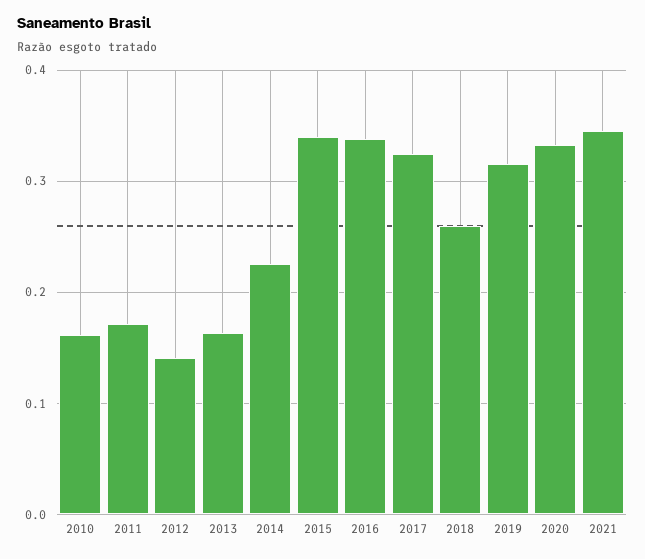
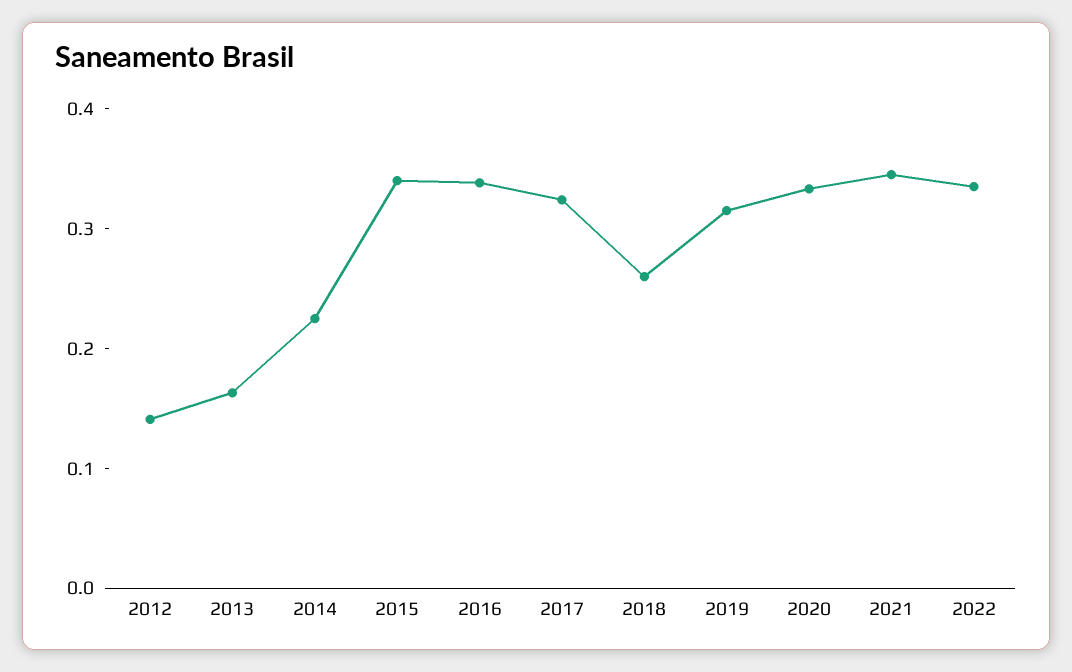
2010: 0.16 -> none
2011: 0.17 -> none
2022: none -> 0.34

